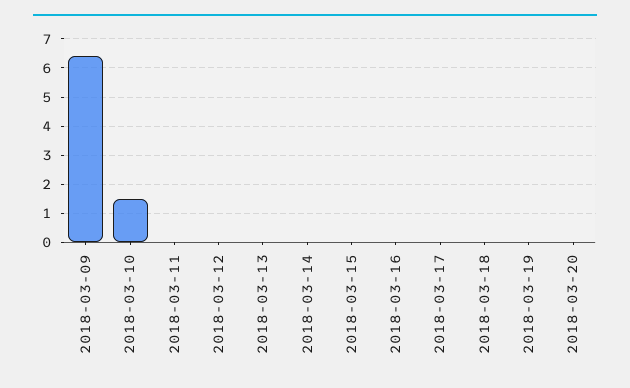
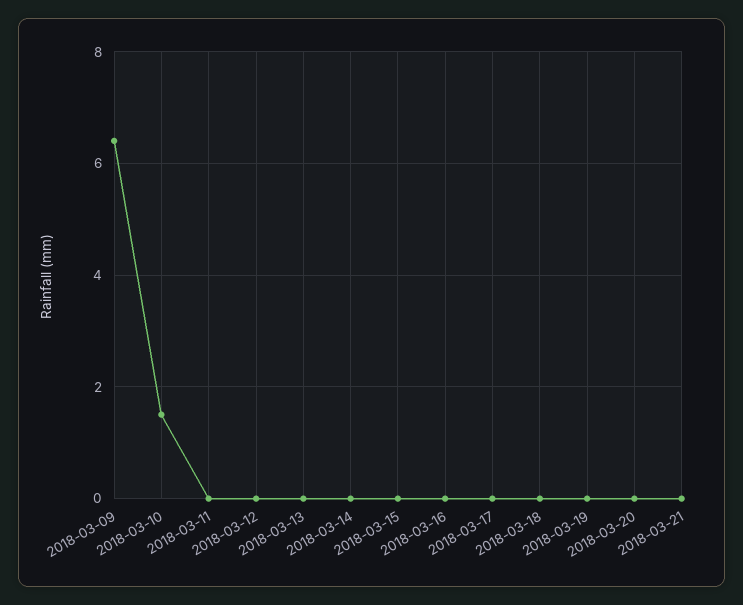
2018-03-21: none -> 0

